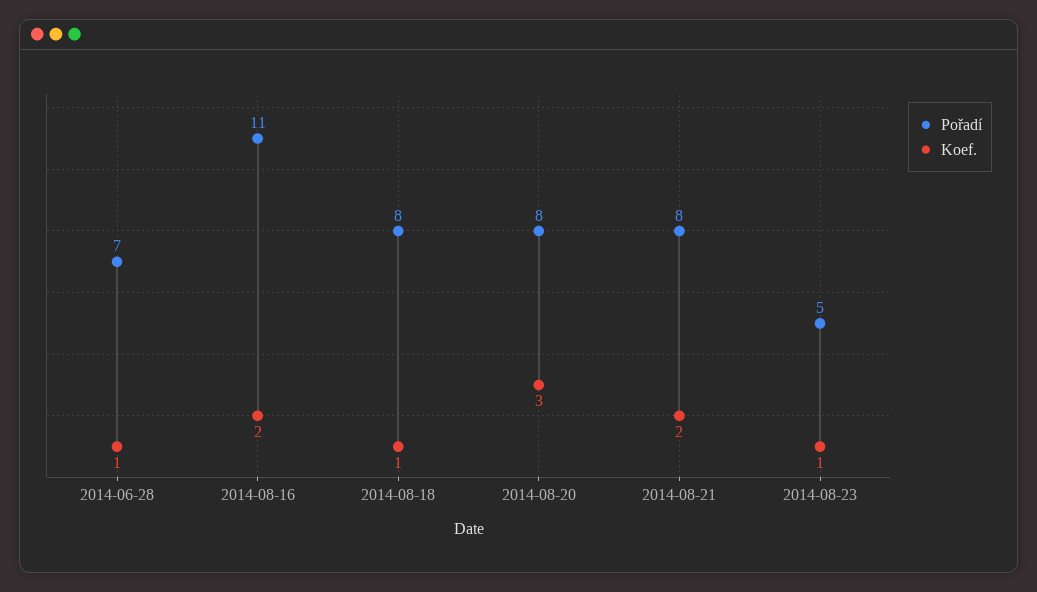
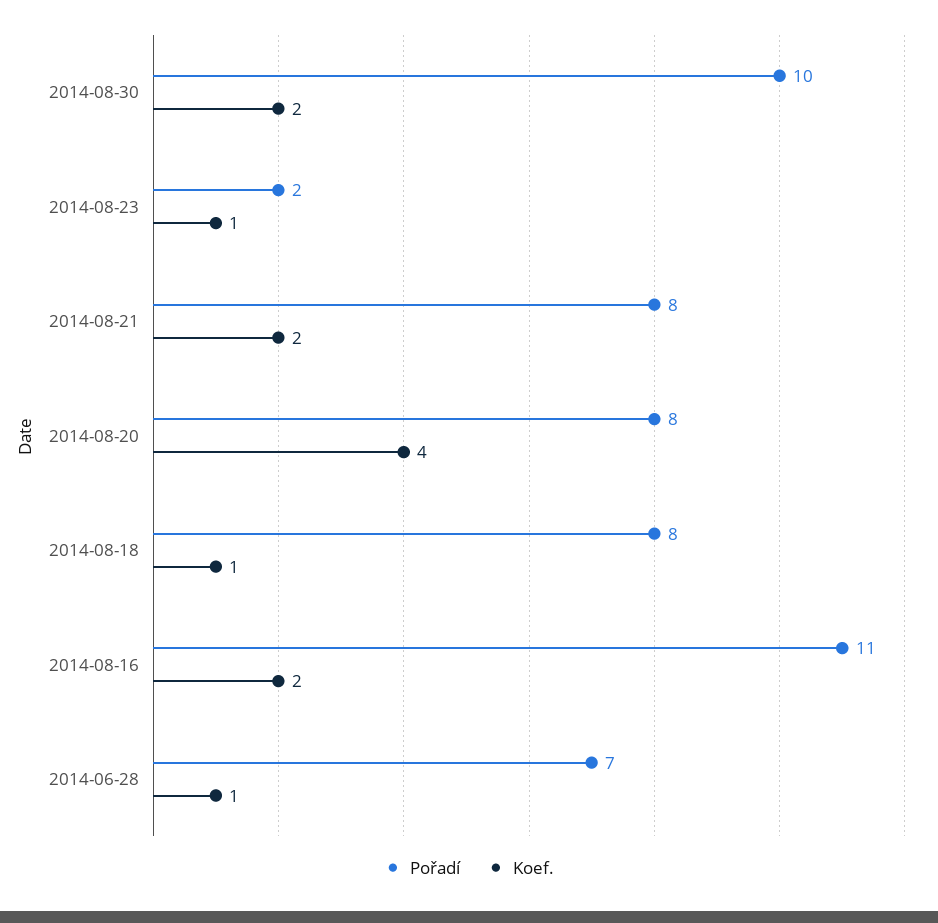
Koef., 2014-08-20: 3 -> 4
Pořadí, 2014-08-23: 5 -> 2
Pořadí, 2014-08-30: none -> 10
Koef., 2014-08-30: none -> 2

